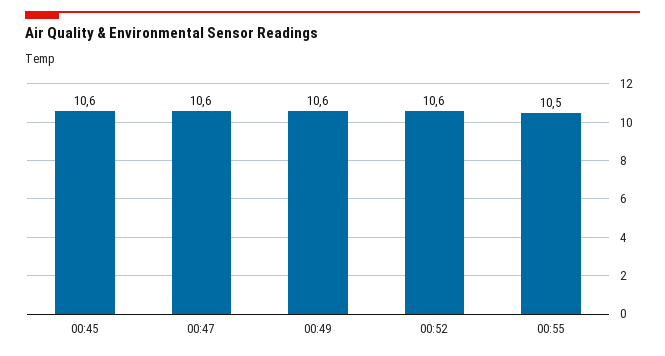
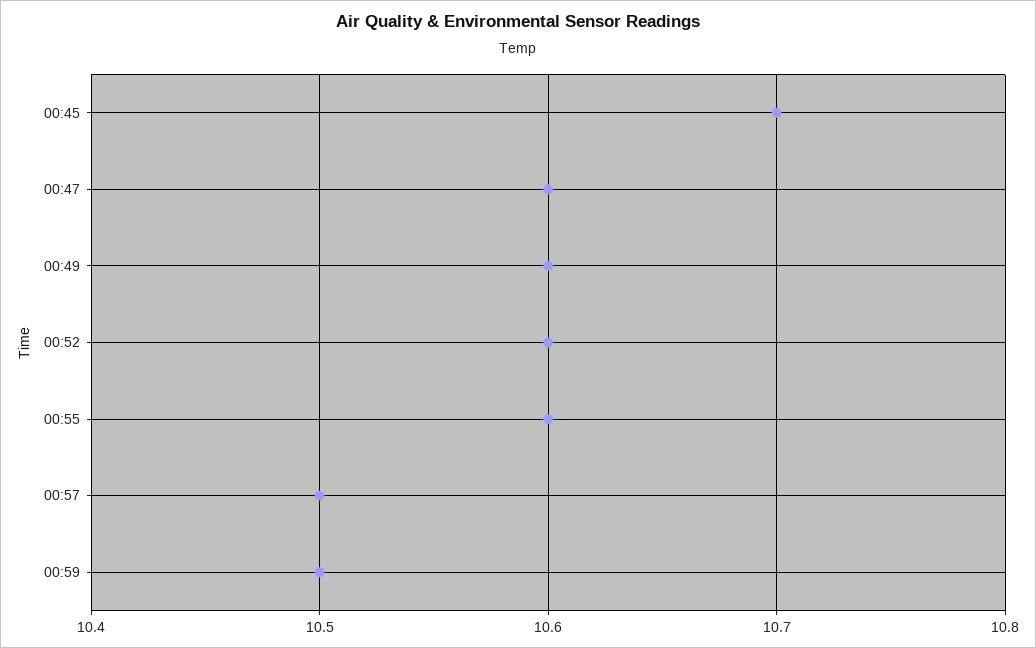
00:45: 10.6 -> 10.7
00:55: 10.5 -> 10.6
00:57: none -> 10.5
00:59: none -> 10.5

